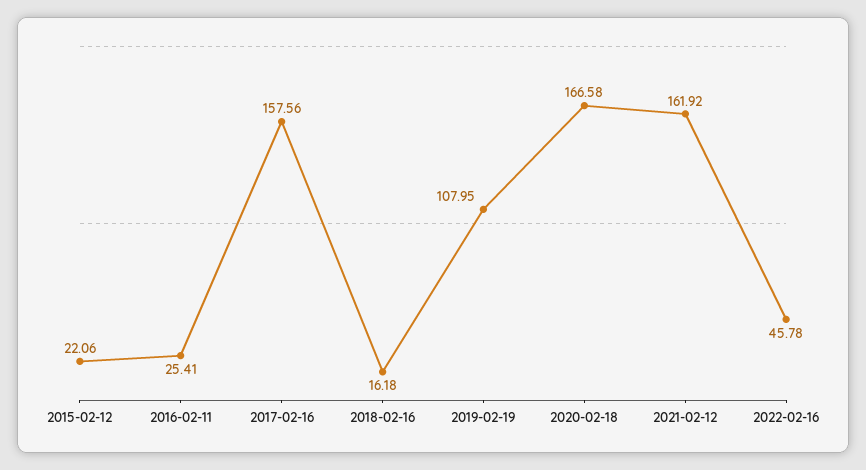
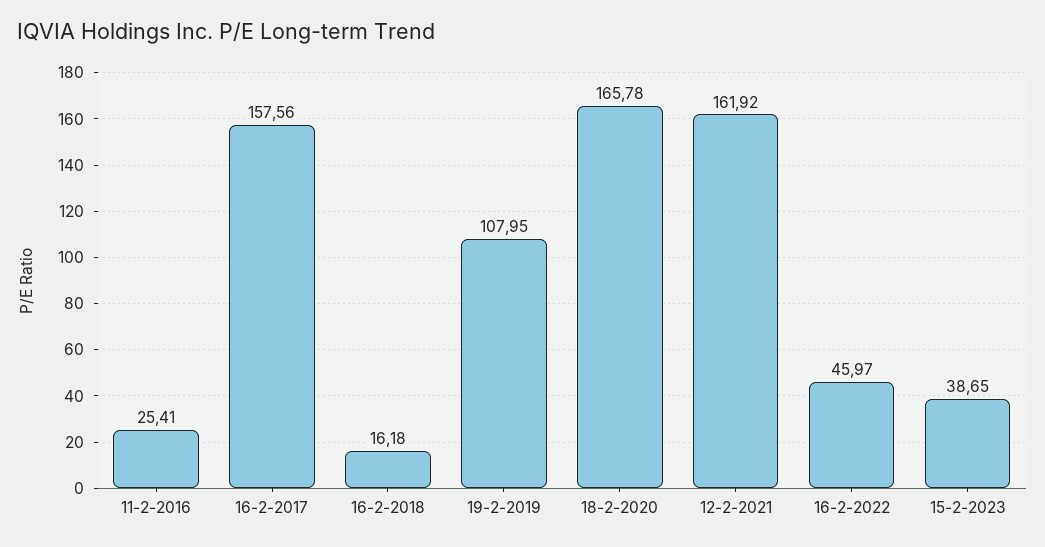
2015-02-12: 22.06 -> none
2020-02-18: 166.58 -> 165.78
2022-02-16: 45.78 -> 45.97
15-2-2023: none -> 38.65

